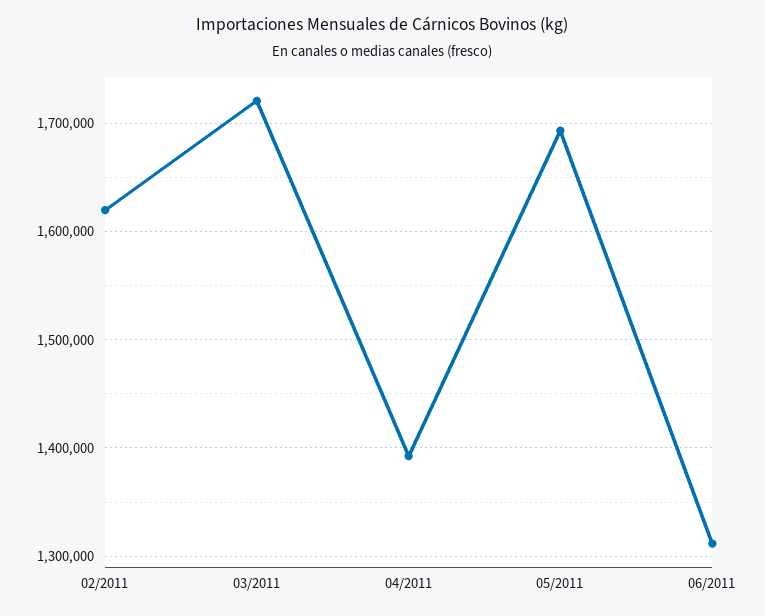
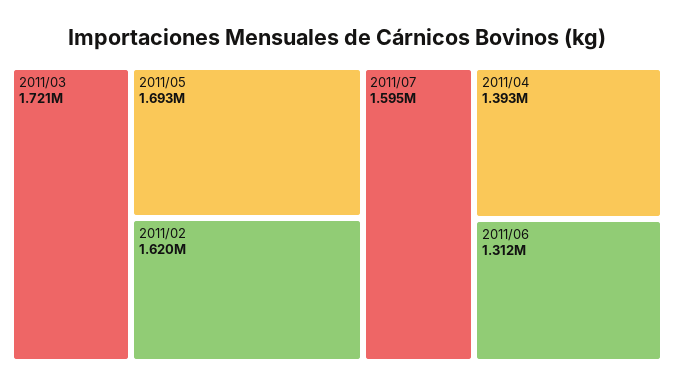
2011/07: none -> 1595000

